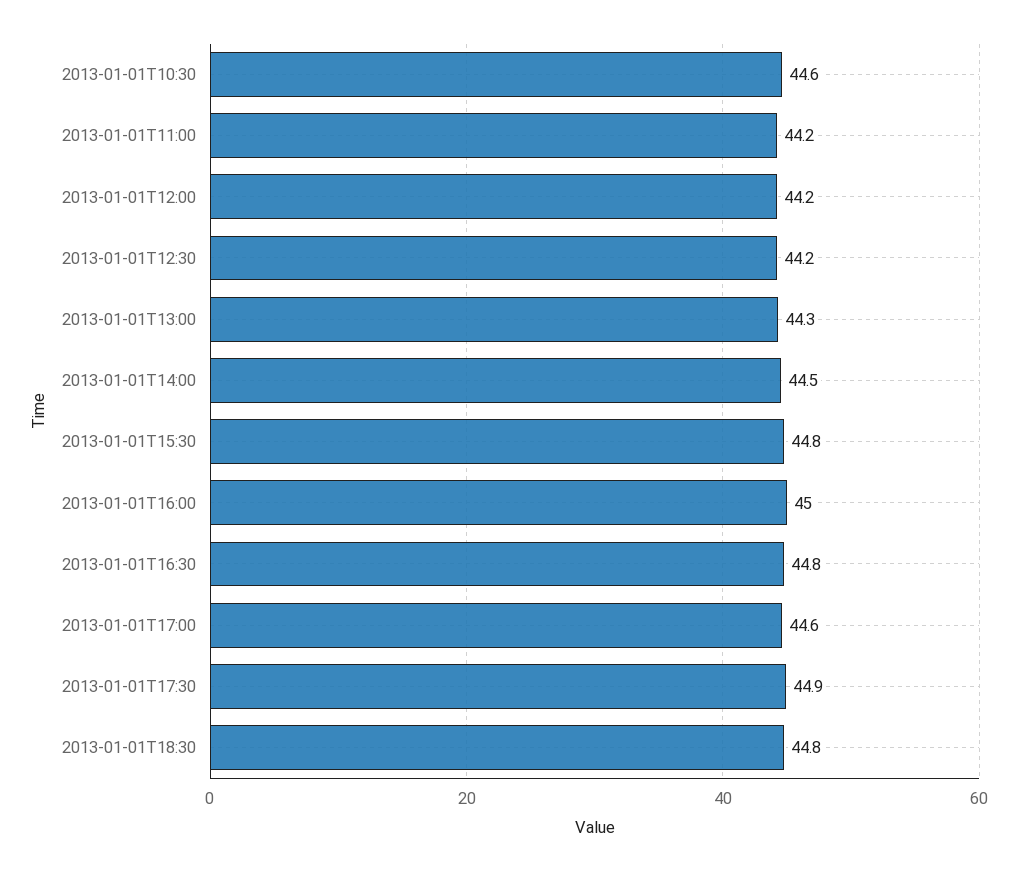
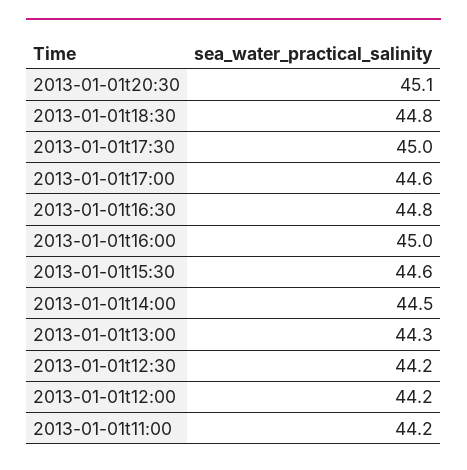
2013-01-01T10:30: 44.6 -> none
2013-01-01T15:30: 44.8 -> 44.6
2013-01-01T17:30: 44.9 -> 45
2013-01-01t20:30: none -> 45.1

